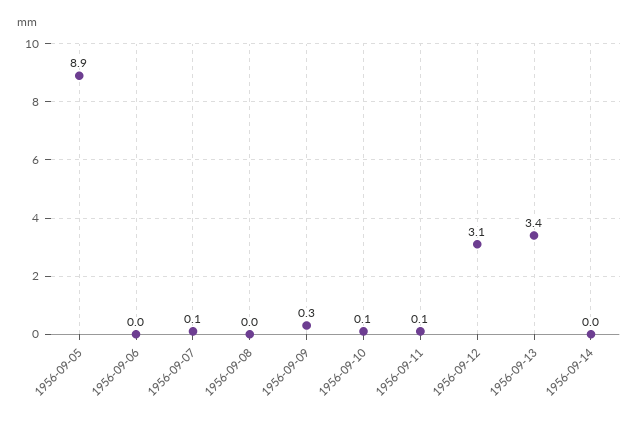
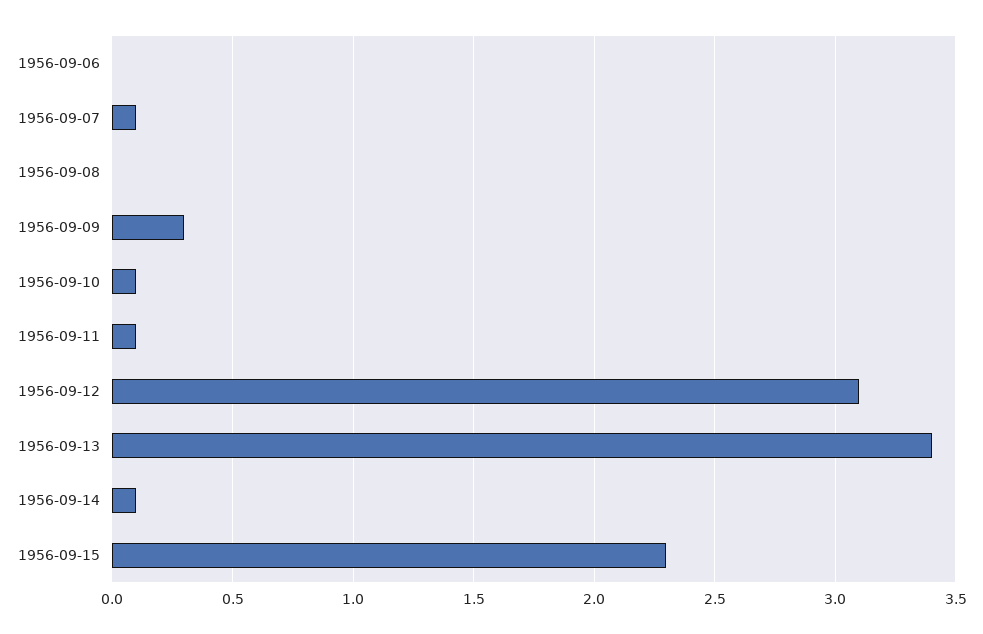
1956-09-05: 8.9 -> none
1956-09-14: 0 -> 0.1
1956-09-15: none -> 2.3

